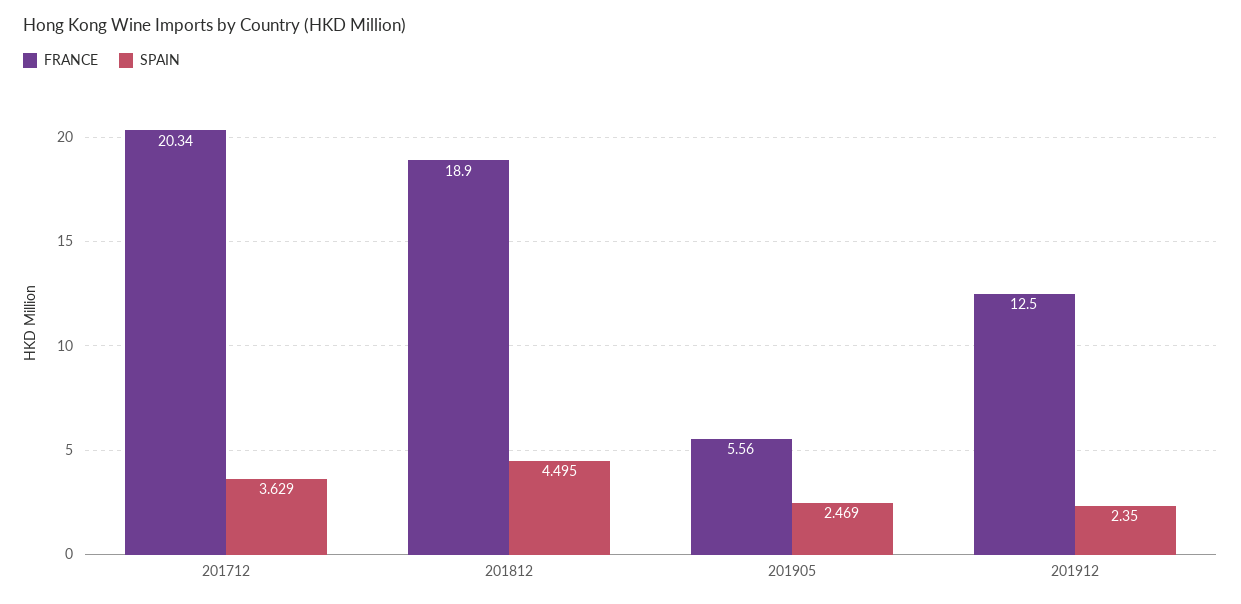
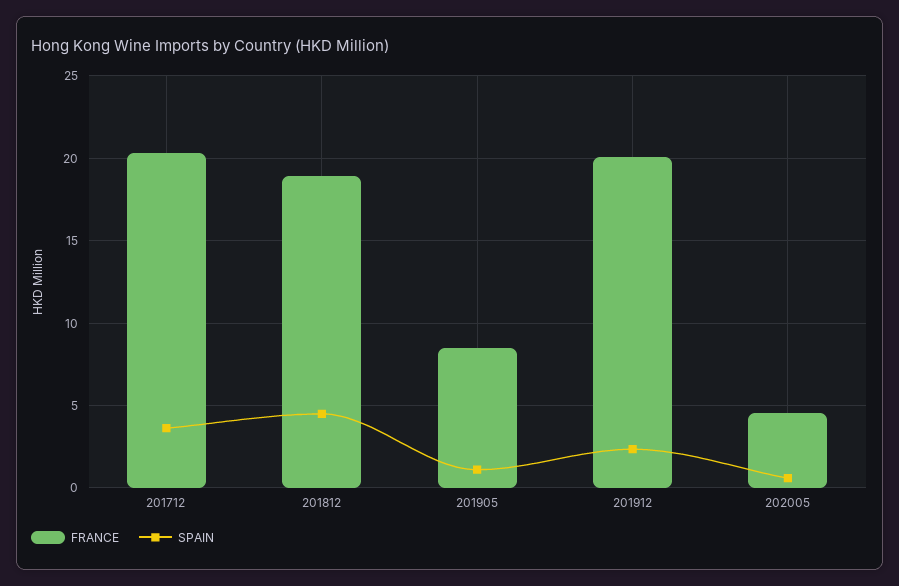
FRANCE, 201905: 5.56 -> 8.5
SPAIN, 201905: 2.469 -> 1
FRANCE, 201912: 12.5 -> 20
FRANCE, 202005: none -> 4.5
SPAIN, 202005: none -> 0.5

